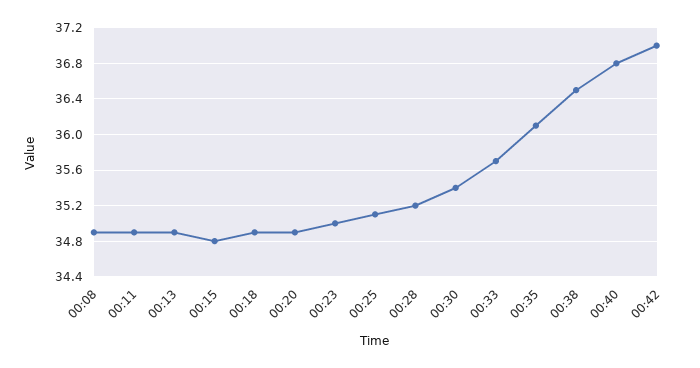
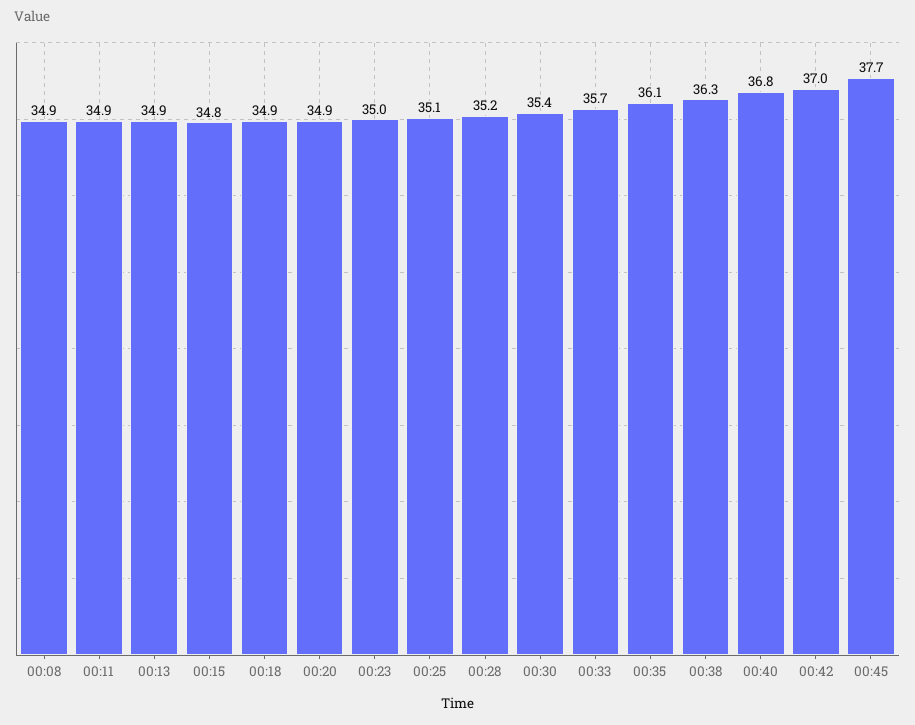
00:38: 36.5 -> 36.3
00:45: none -> 37.7

